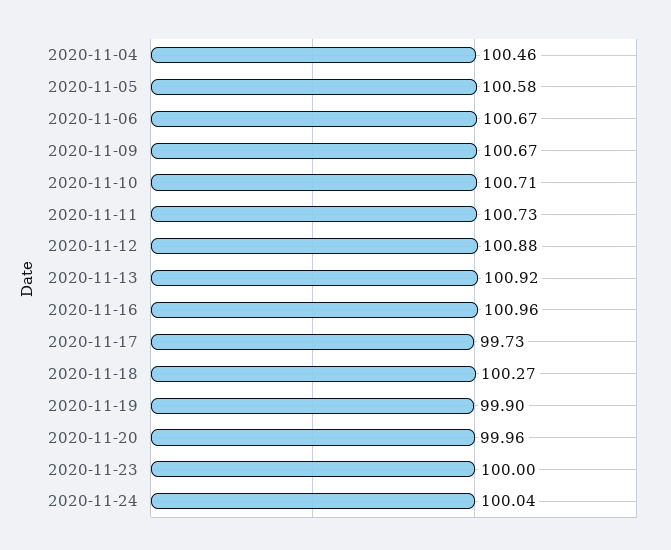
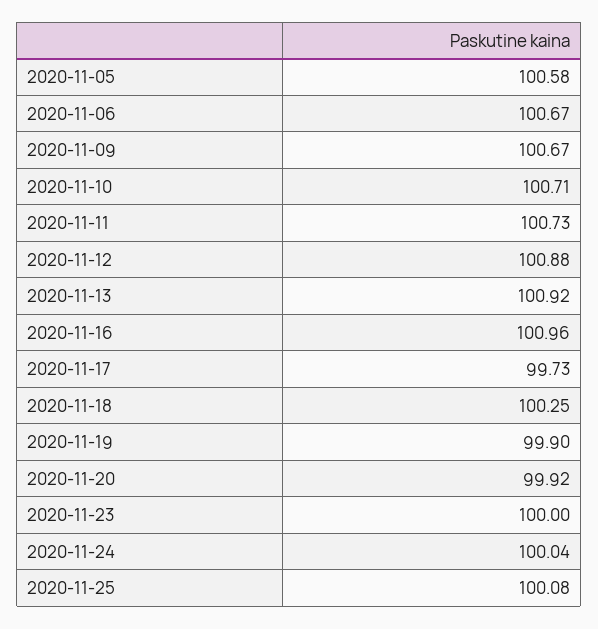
2020-11-04: 100.46 -> none
2020-11-18: 100.27 -> 100.25
2020-11-20: 99.96 -> 99.92
2020-11-25: none -> 100.08

